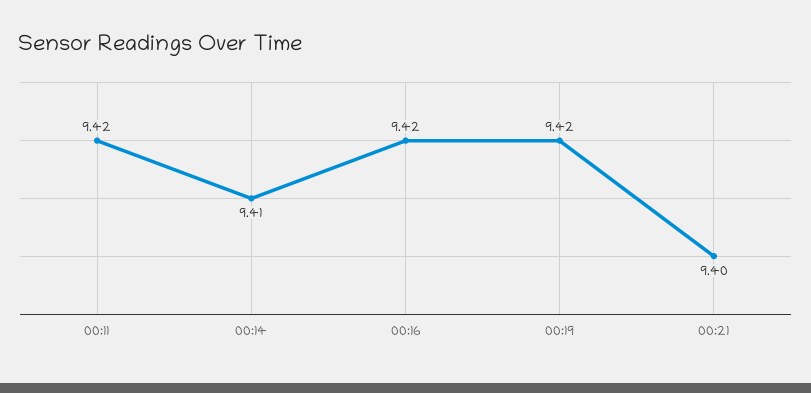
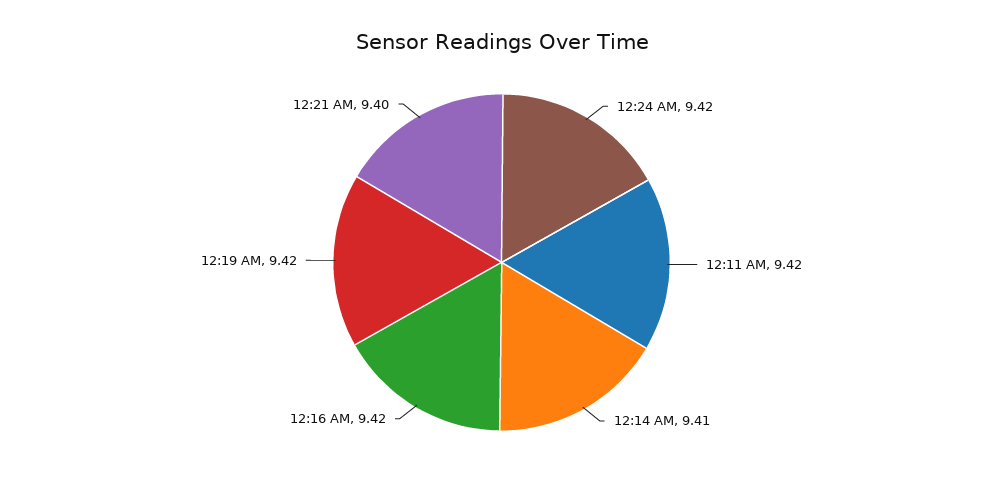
12:24 AM: none -> 9.42

